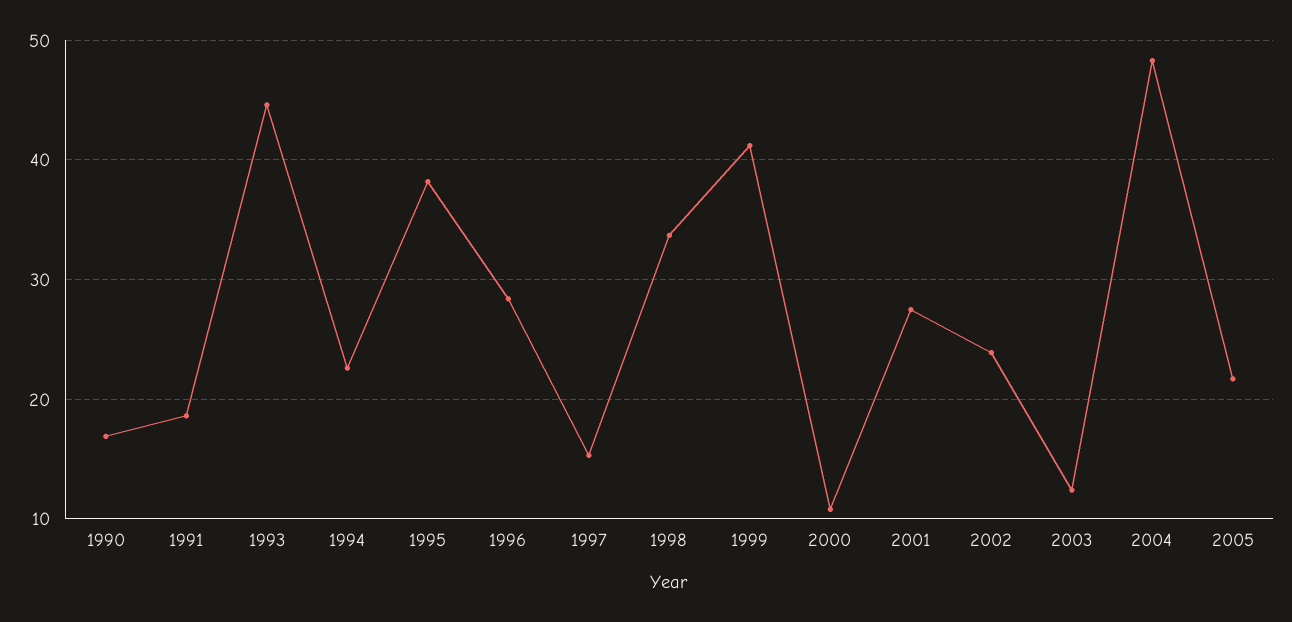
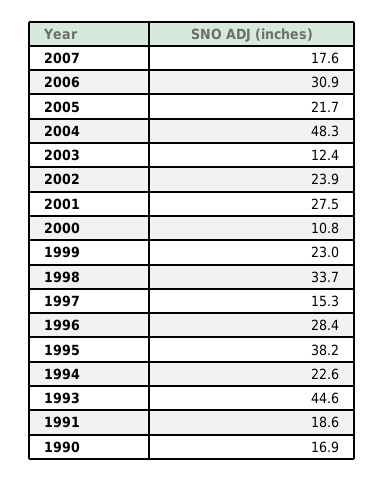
1999: 41 -> 23
2007: none -> 17.6
2006: none -> 30.9

